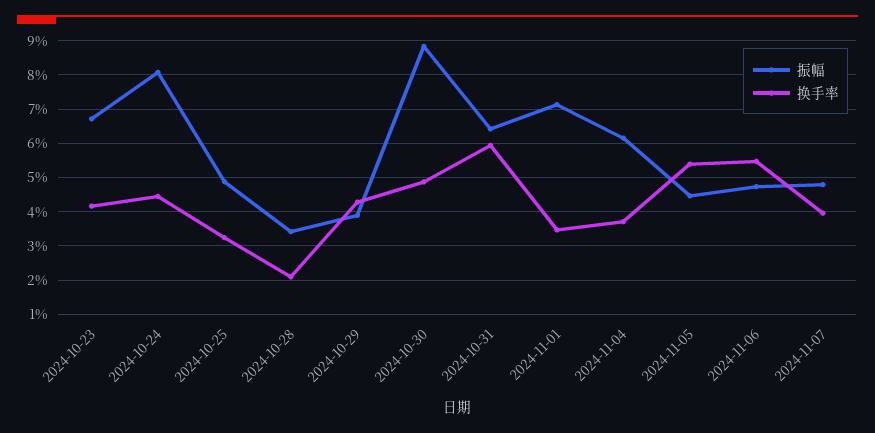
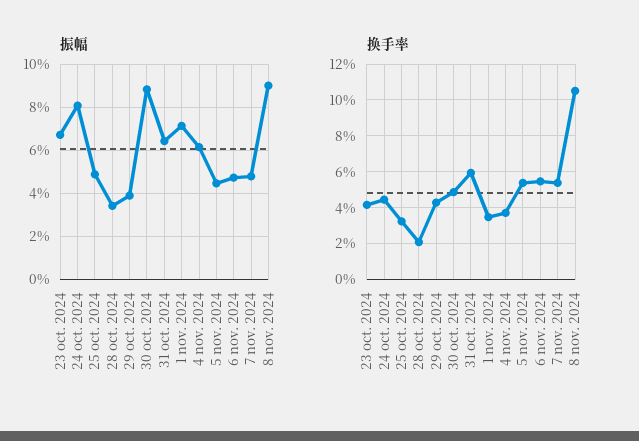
换手率, 2024-11-07: 4 -> 5.5
振幅, 8 nov. 2024: none -> 9
换手率, 8 nov. 2024: none -> 10.5

